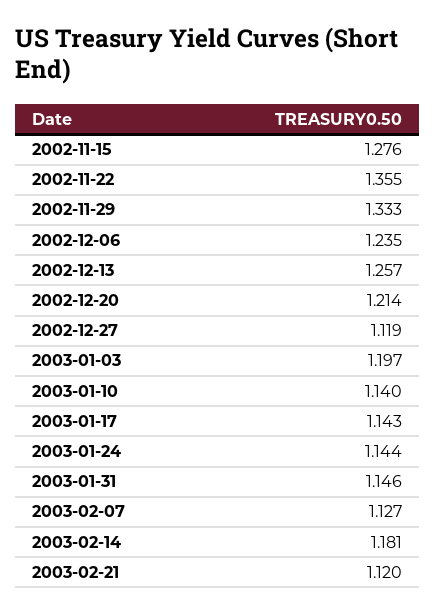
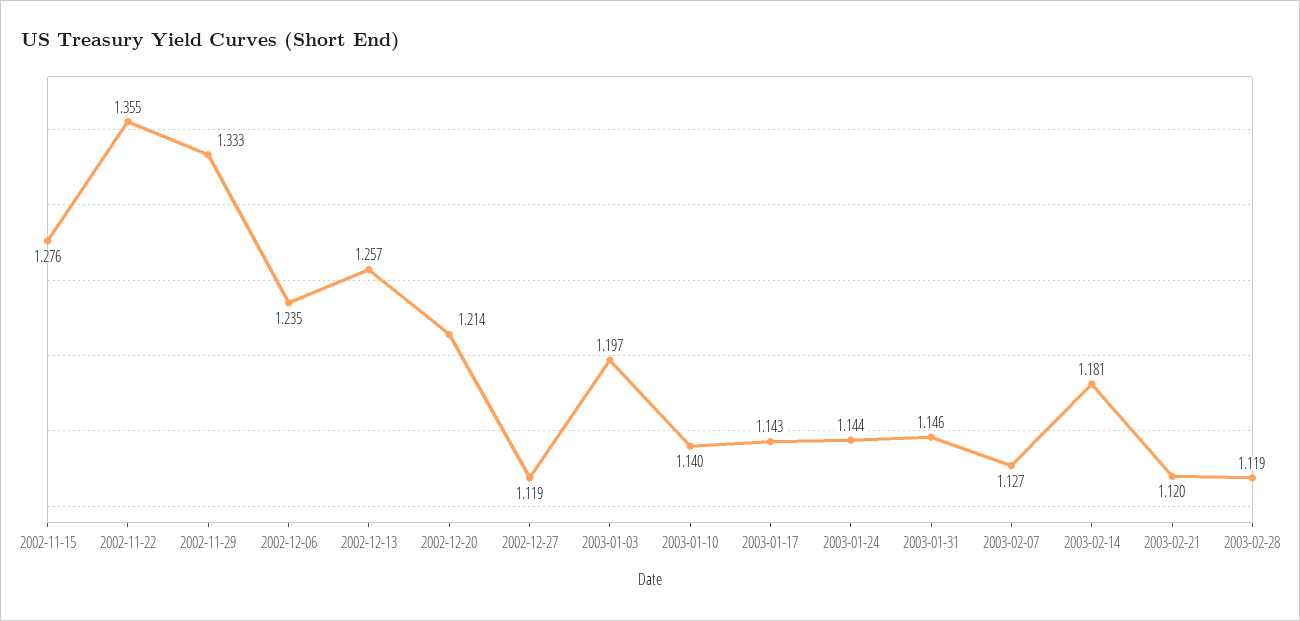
2003-02-28: none -> 1.119

